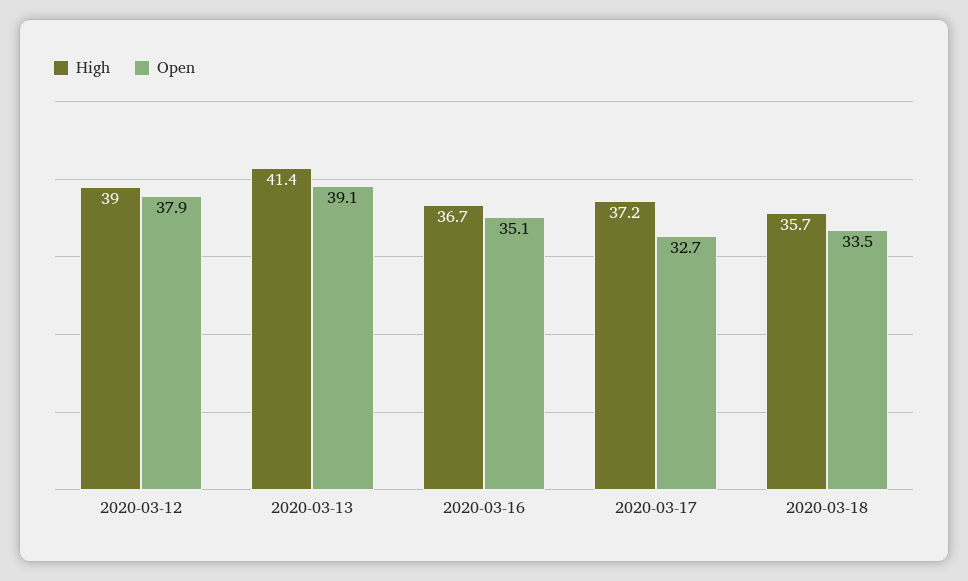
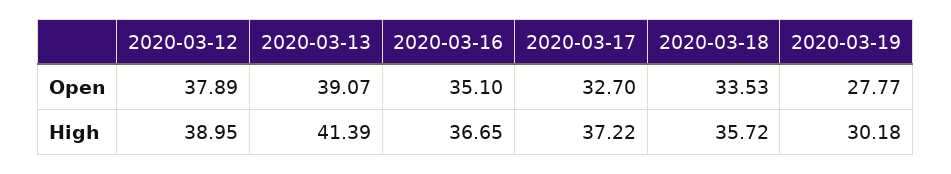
Open, 2020-03-19: none -> 27.77
High, 2020-03-19: none -> 30.18

